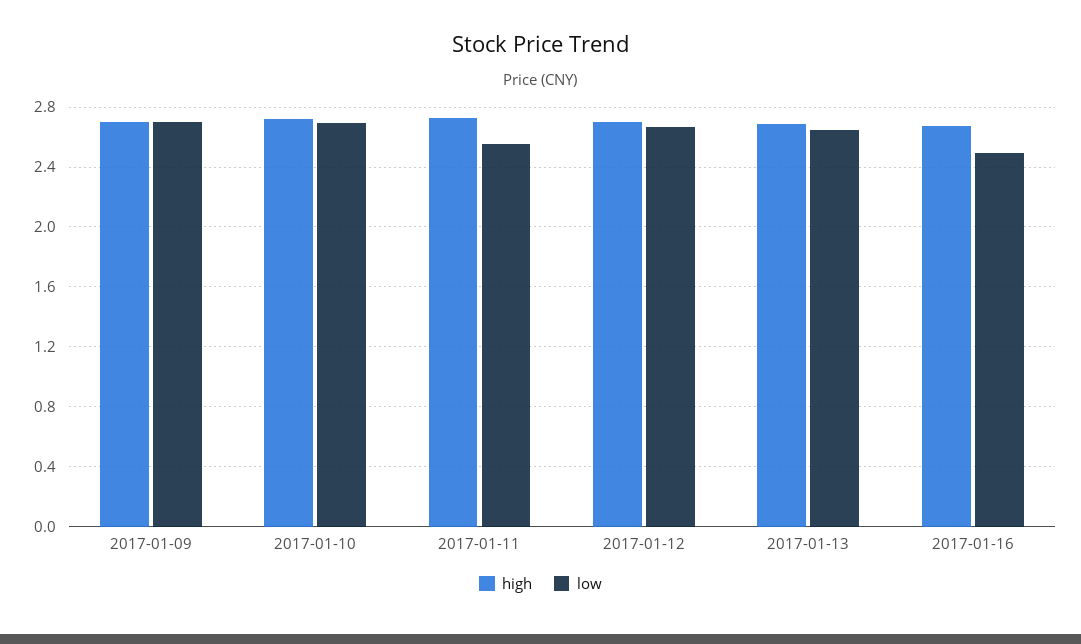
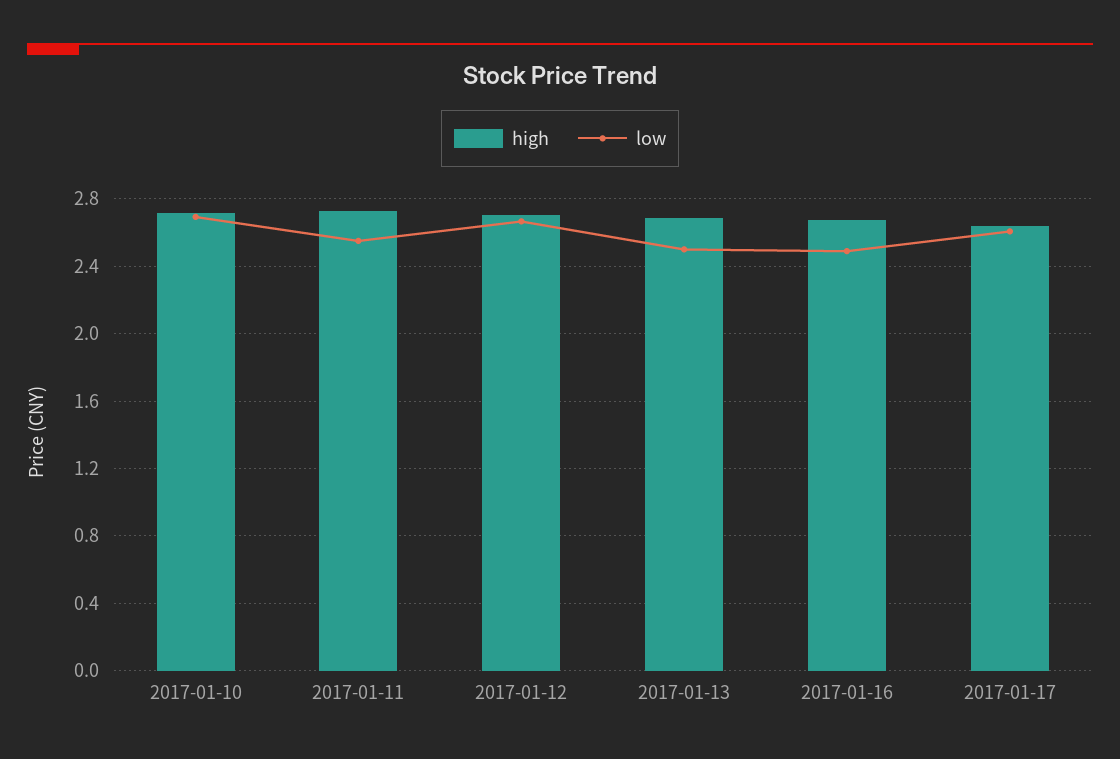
high, 2017-01-09: 2.7 -> none
low, 2017-01-09: 2.7 -> none
low, 2017-01-13: 2.65 -> 2.5
high, 2017-01-17: none -> 2.65
low, 2017-01-17: none -> 2.6

